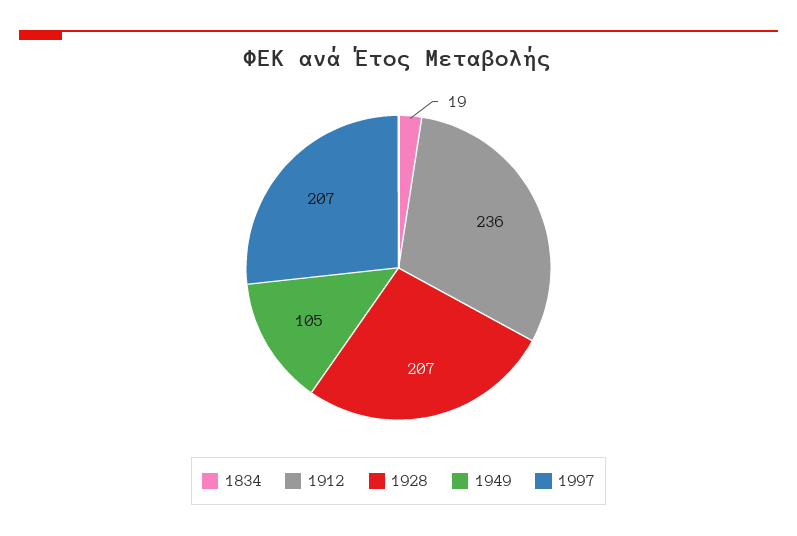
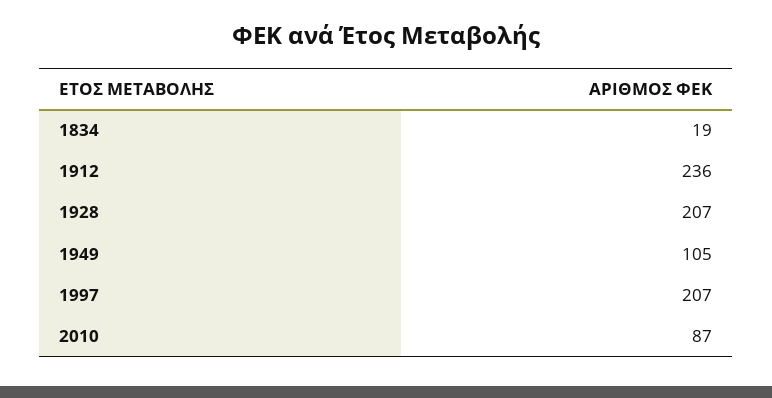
2010: none -> 87

